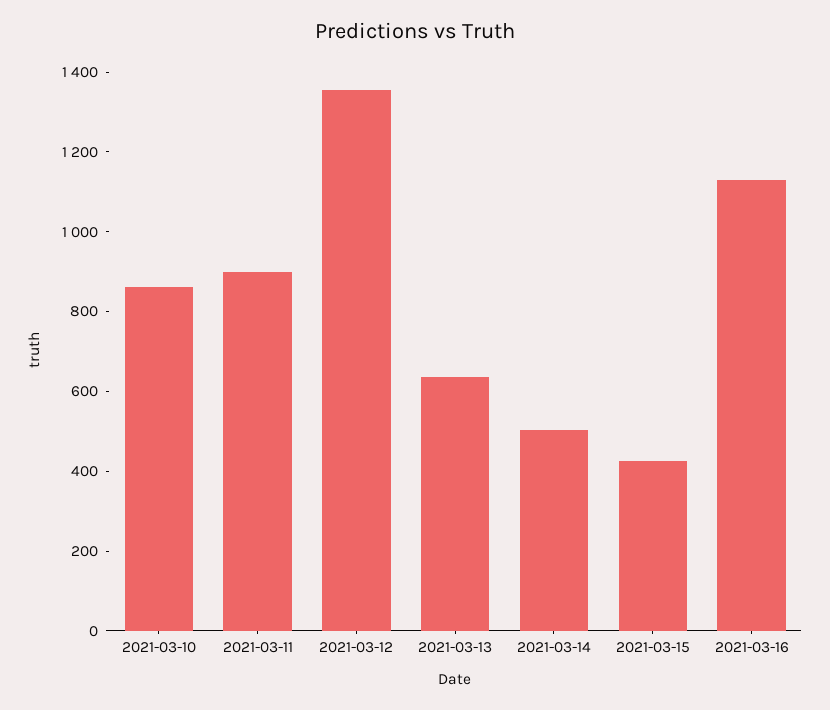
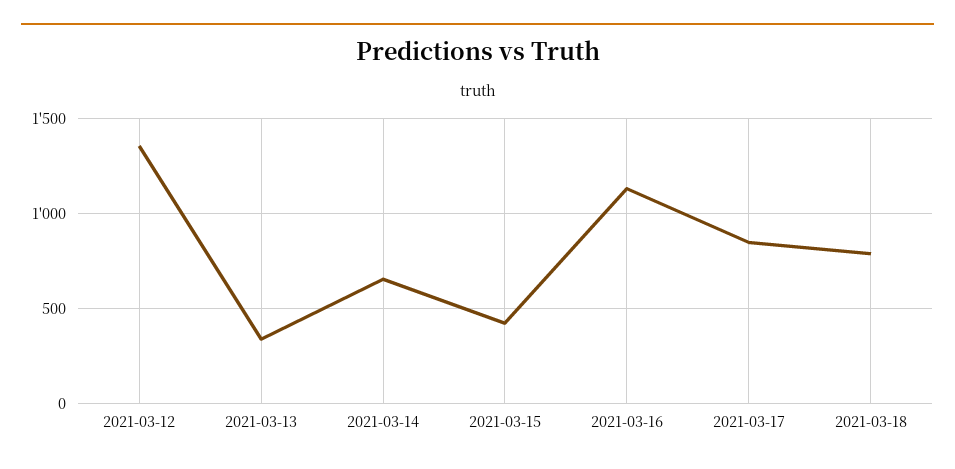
2021-03-10: 850 -> none
2021-03-11: 900 -> none
2021-03-13: 650 -> 350
2021-03-14: 500 -> 650
2021-03-17: none -> 850
2021-03-18: none -> 800

